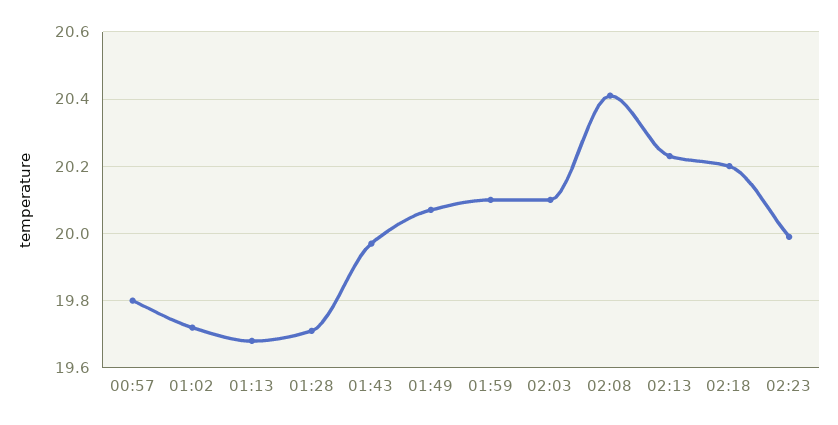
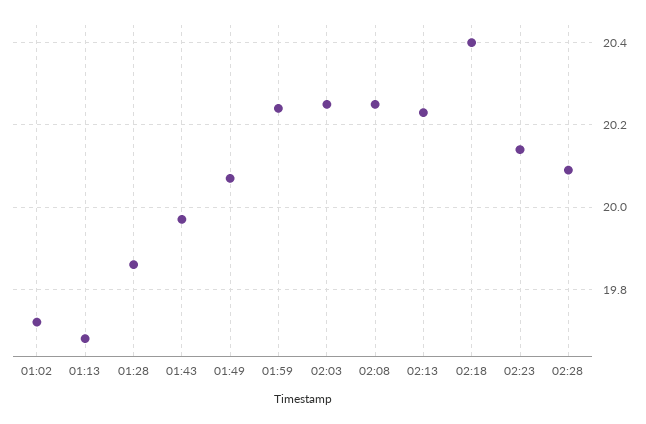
00:57: 19.8 -> none
01:28: 19.7 -> 19.85
01:59: 20.1 -> 20.25
02:03: 20.1 -> 20.25
02:08: 20.4 -> 20.25
02:18: 20.2 -> 20.4
02:23: 20 -> 20.15
02:28: none -> 20.1

